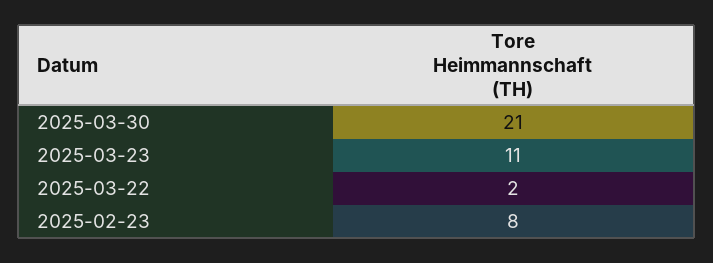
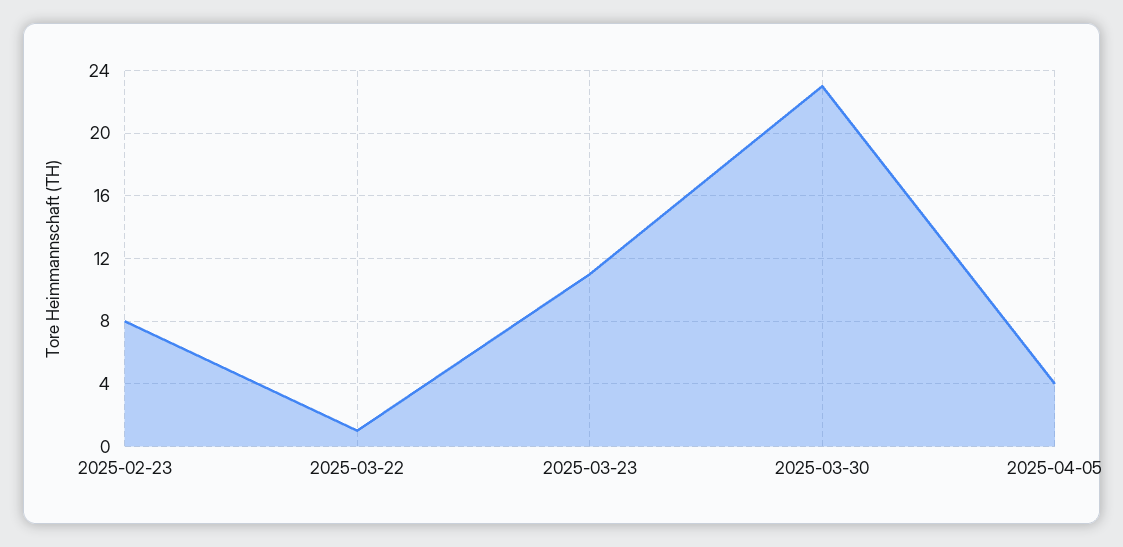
2025-03-30: 21 -> 23
2025-03-22: 2 -> 1
2025-04-05: none -> 4

